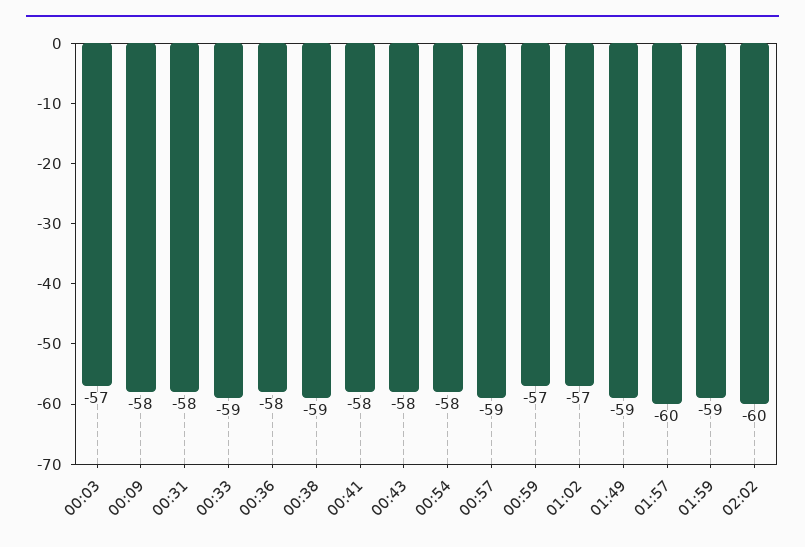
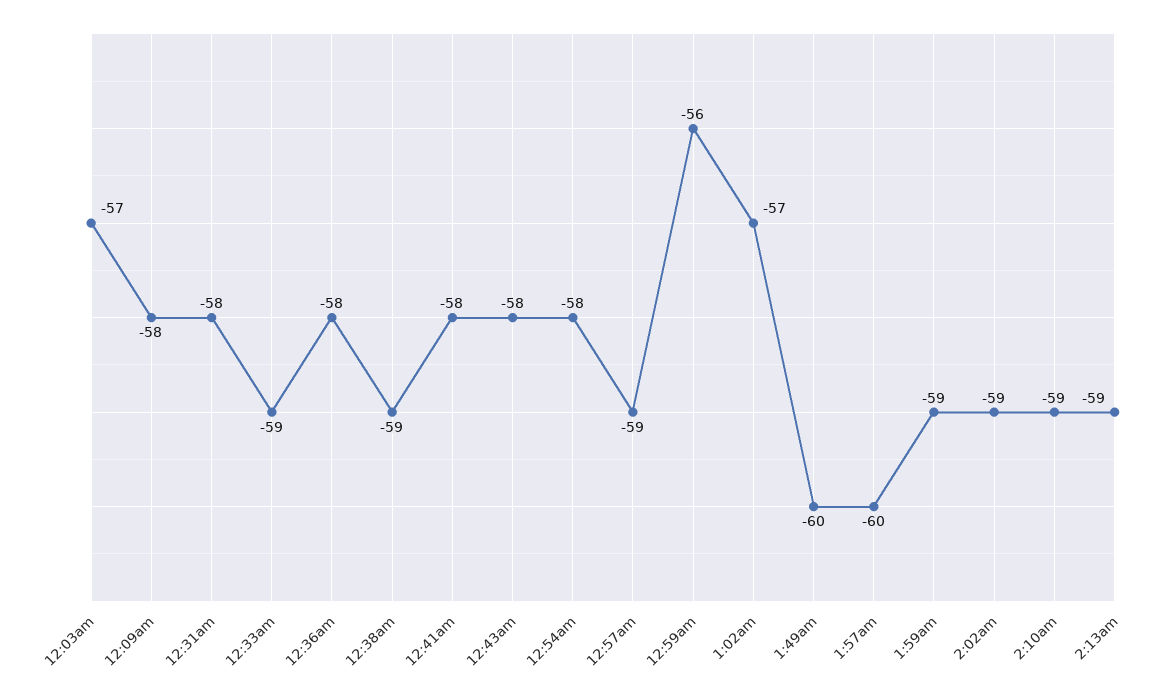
00:59: -57 -> -56
01:49: -59 -> -60
02:02: -60 -> -59
2:10am: none -> -59
2:13am: none -> -59

